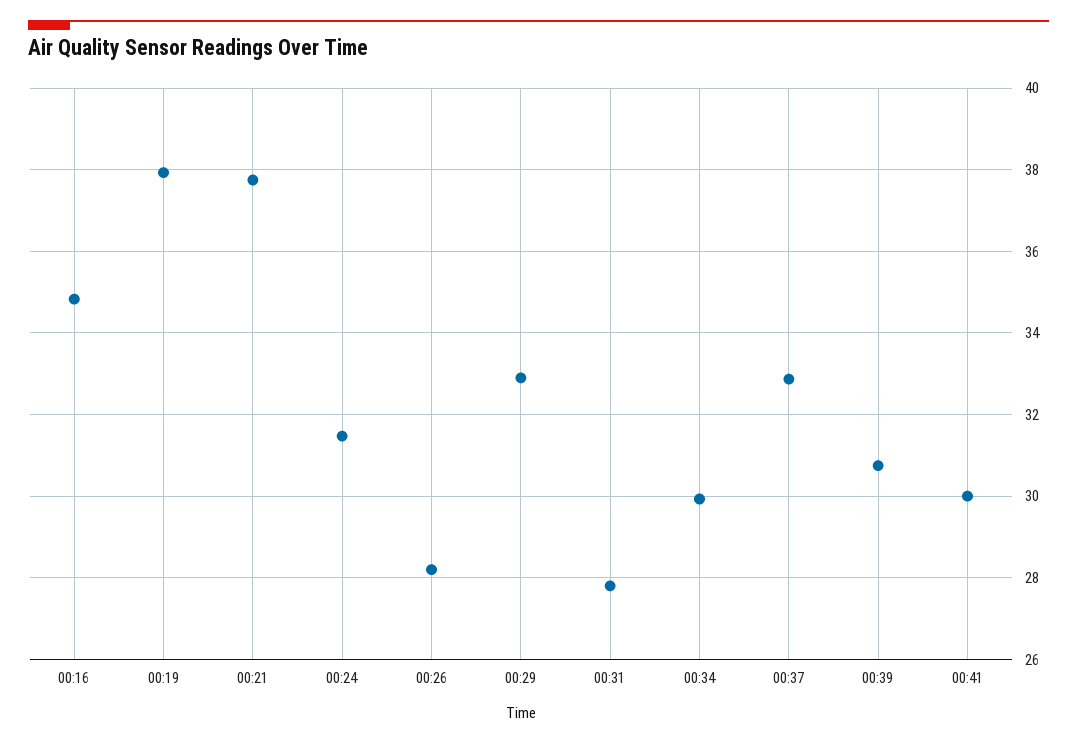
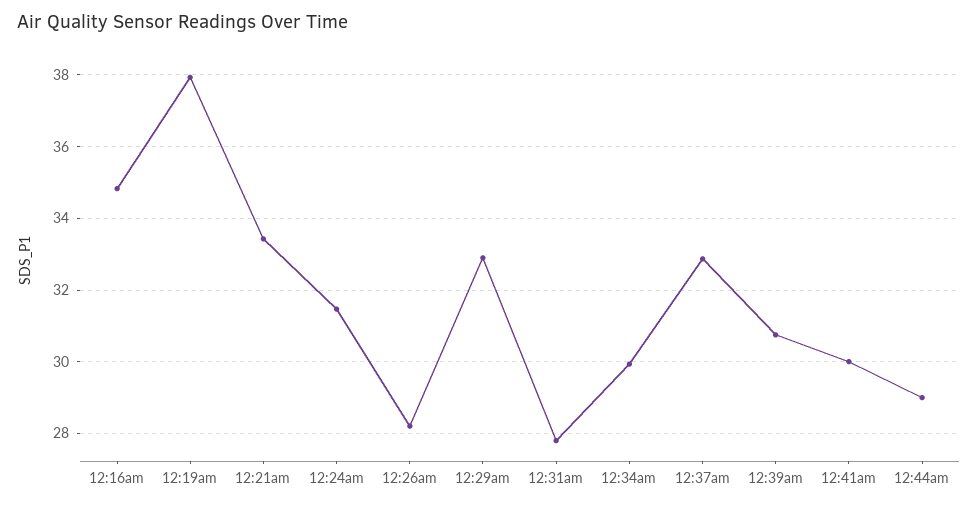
00:21: 37.8 -> 33.4
12:44am: none -> 29

